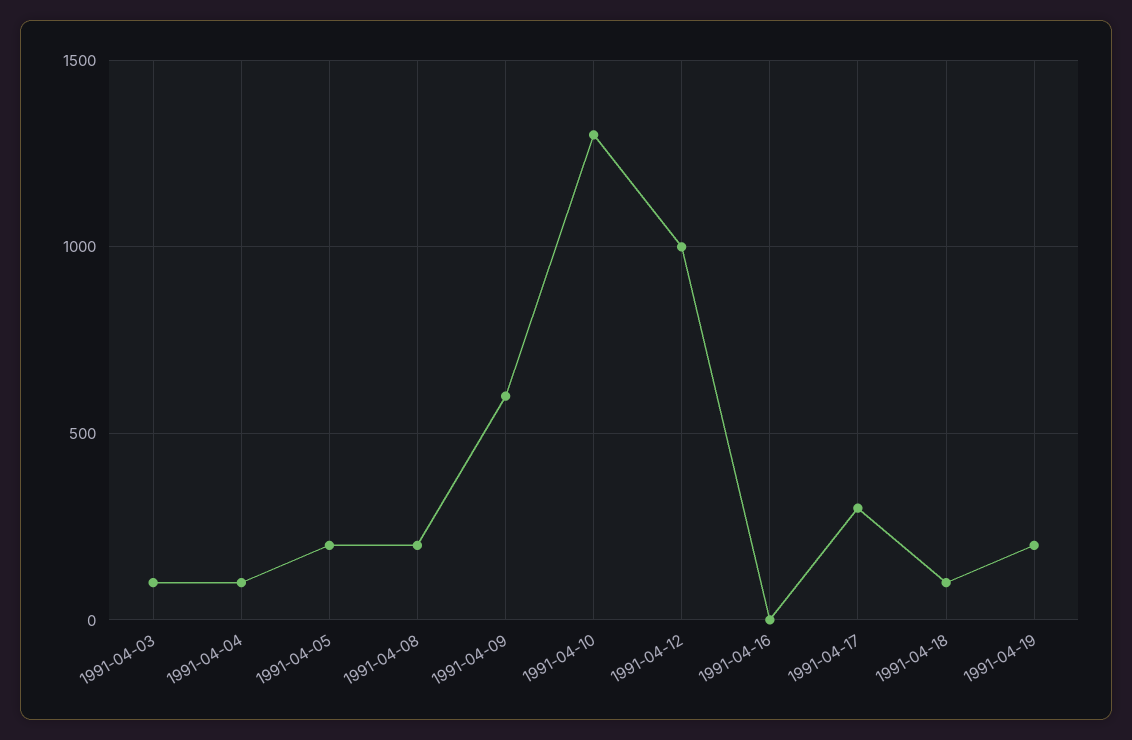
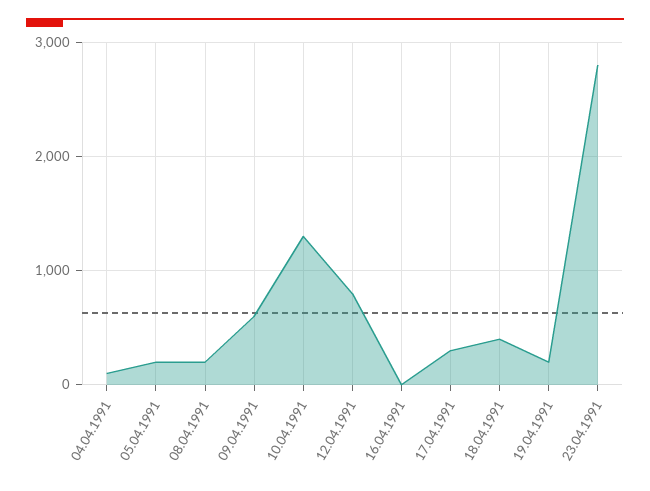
1991-04-03: 100 -> none
1991-04-12: 1000 -> 800
1991-04-18: 100 -> 400
23.04.1991: none -> 2800

